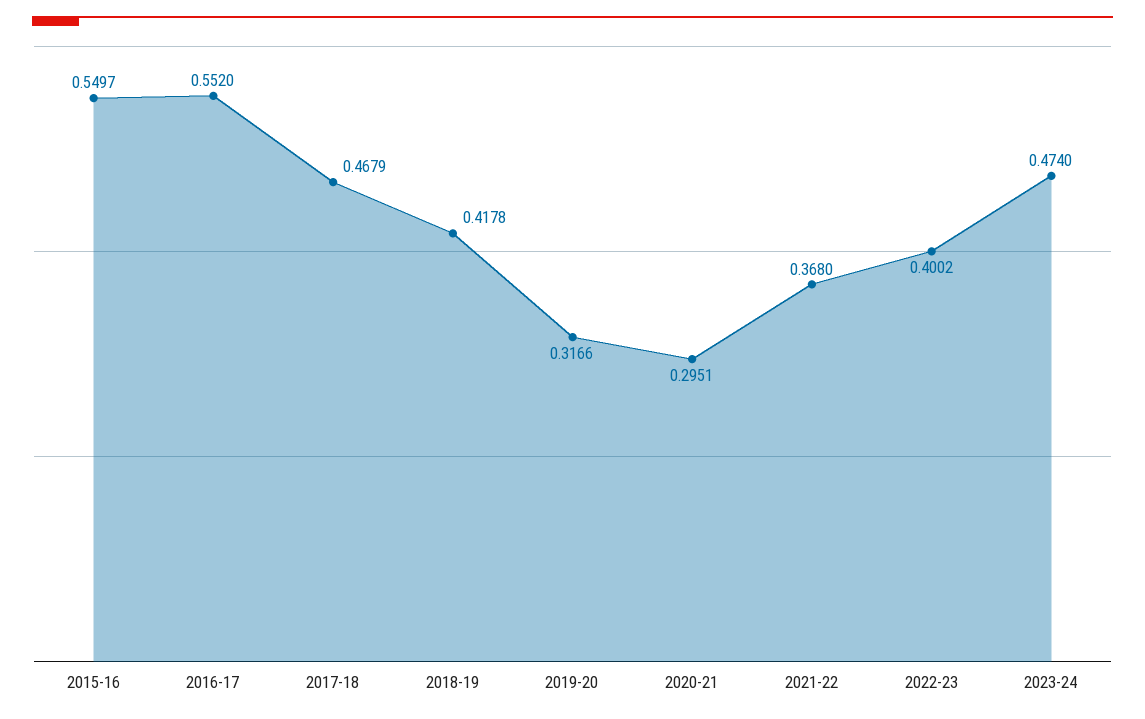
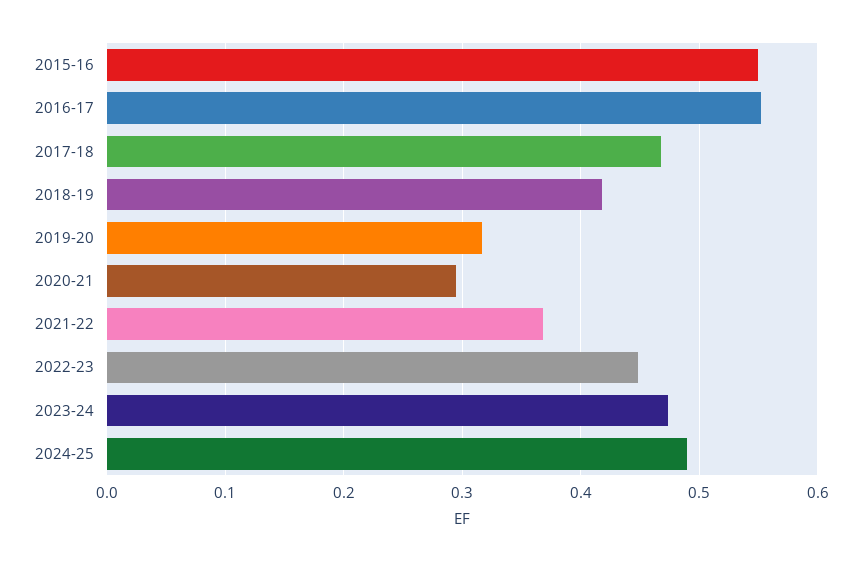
2022-23: 0.4002 -> 0.45
2024-25: none -> 0.49

